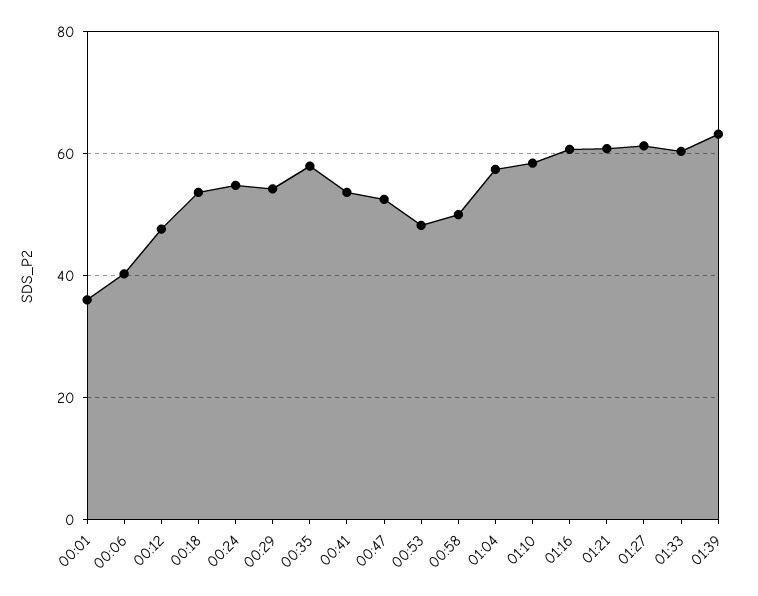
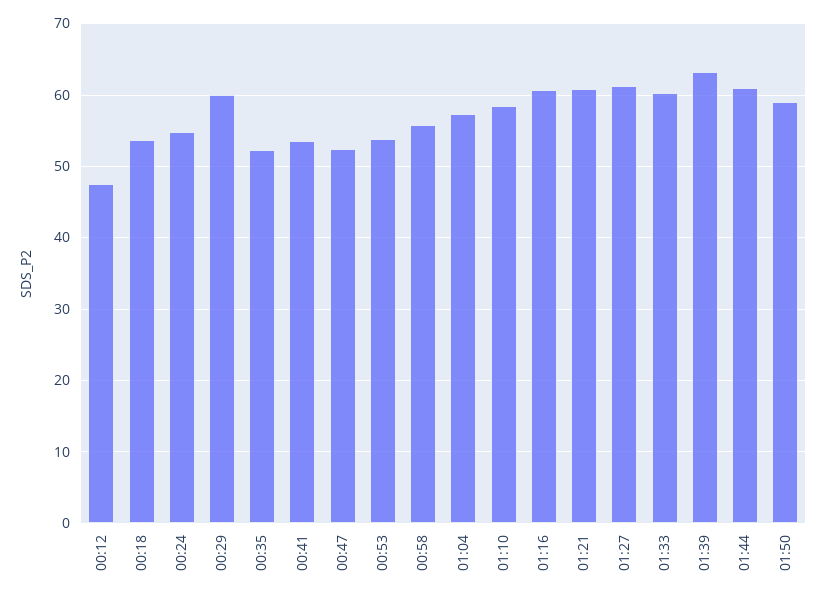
00:01: 36 -> none
00:06: 40 -> none
00:29: 54 -> 60
00:35: 58 -> 52
00:53: 48 -> 54
00:58: 50 -> 56
01:44: none -> 61
01:50: none -> 59

